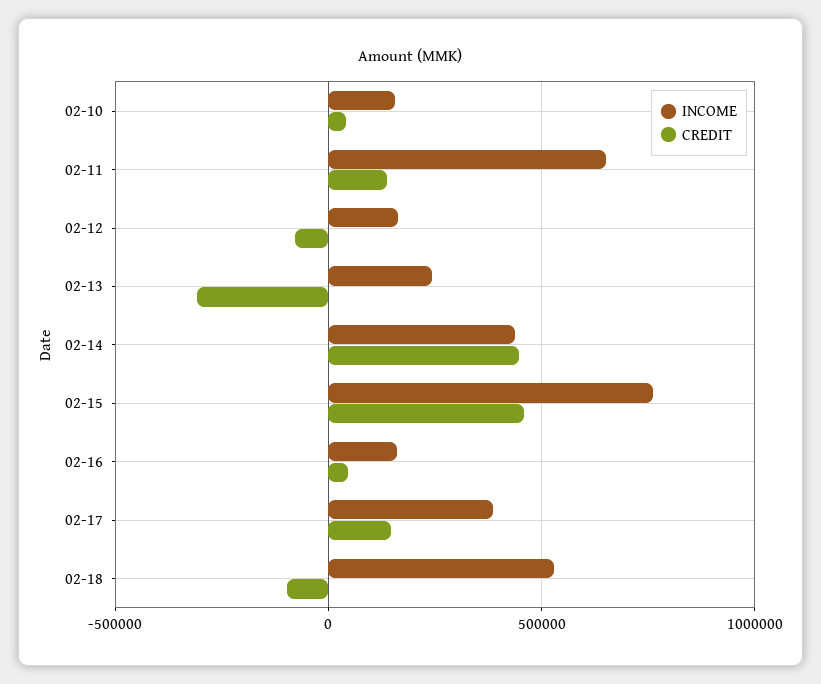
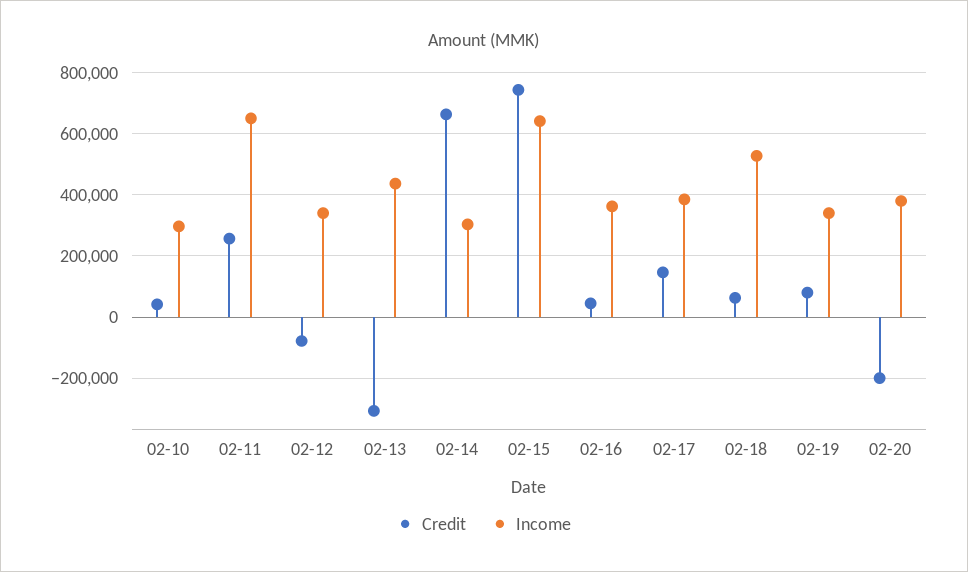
INCOME, 02-10: 150000 -> 300000
CREDIT, 02-11: 150000 -> 260000
INCOME, 02-12: 150000 -> 340000
INCOME, 02-13: 250000 -> 440000
INCOME, 02-14: 450000 -> 300000
CREDIT, 02-14: 450000 -> 660000
INCOME, 02-15: 750000 -> 640000
CREDIT, 02-15: 450000 -> 740000
INCOME, 02-16: 150000 -> 360000
CREDIT, 02-18: -100000 -> 60000
CREDIT, 02-19: none -> 80000
INCOME, 02-19: none -> 340000
CREDIT, 02-20: none -> -200000
INCOME, 02-20: none -> 380000

